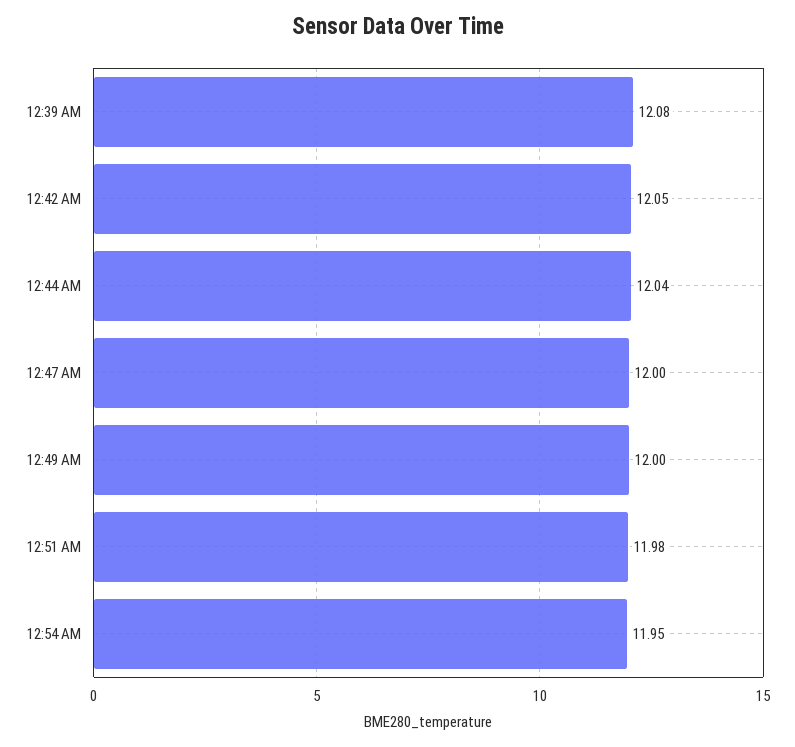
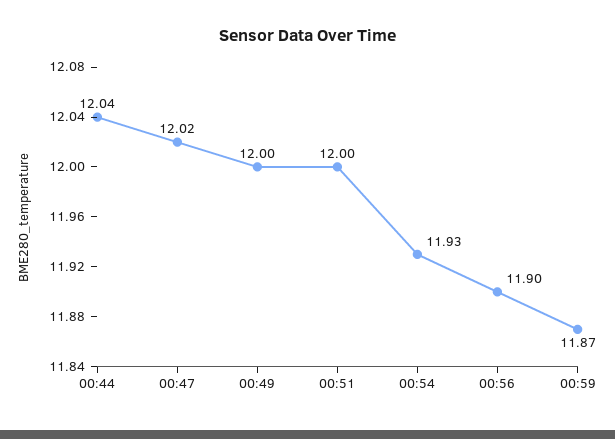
12:39 AM: 12.08 -> none
12:42 AM: 12.05 -> none
12:47 AM: 12 -> 12.02
12:51 AM: 11.98 -> 12
12:54 AM: 11.95 -> 11.93
00:56: none -> 11.9
00:59: none -> 11.87

